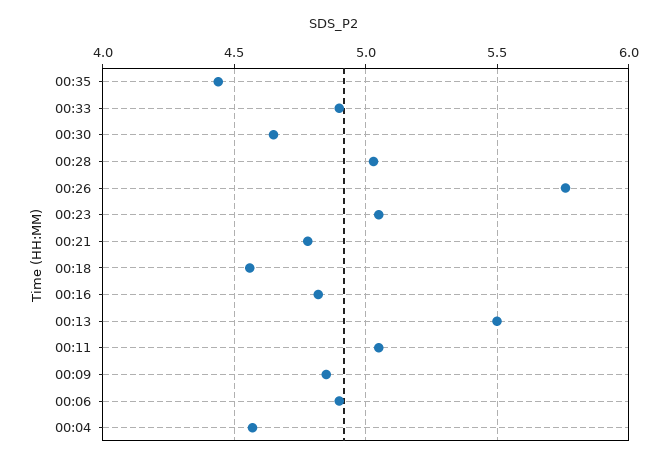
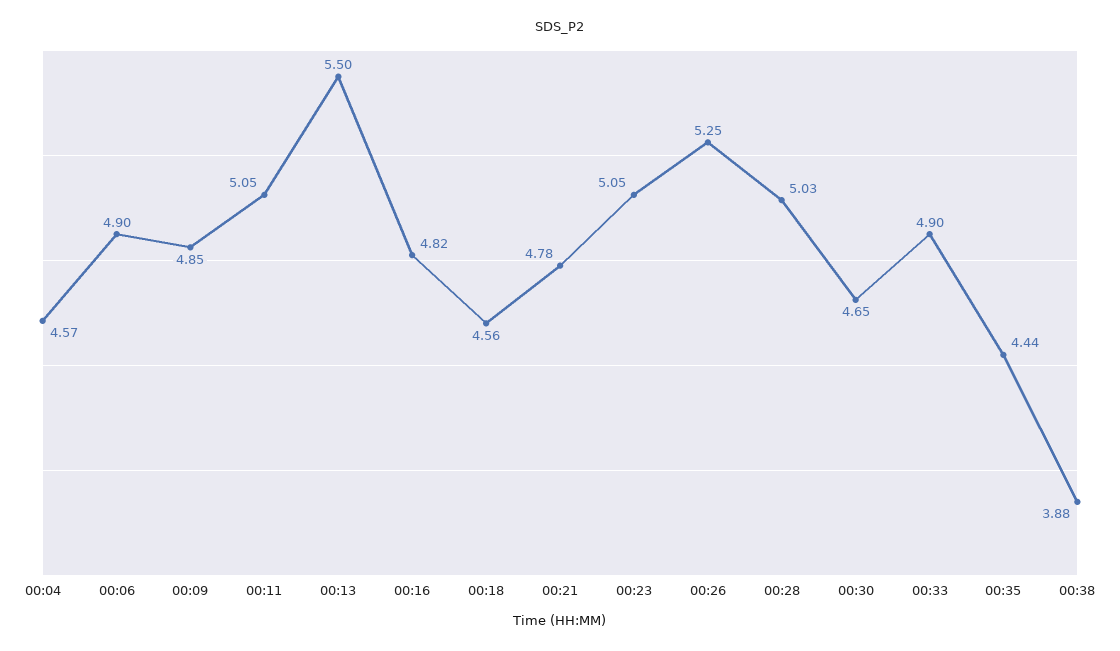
00:26: 5.75 -> 5.25
00:38: none -> 3.88

